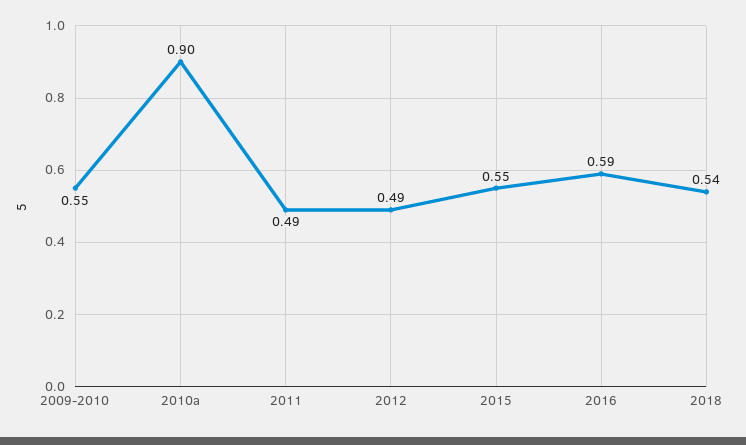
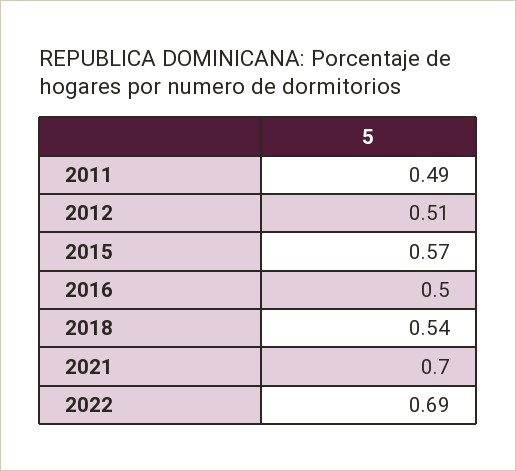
2009-2010: 0.55 -> none
2010a: 0.9 -> none
2012: 0.49 -> 0.51
2015: 0.55 -> 0.57
2016: 0.59 -> 0.5
2021: none -> 0.7
2022: none -> 0.69

